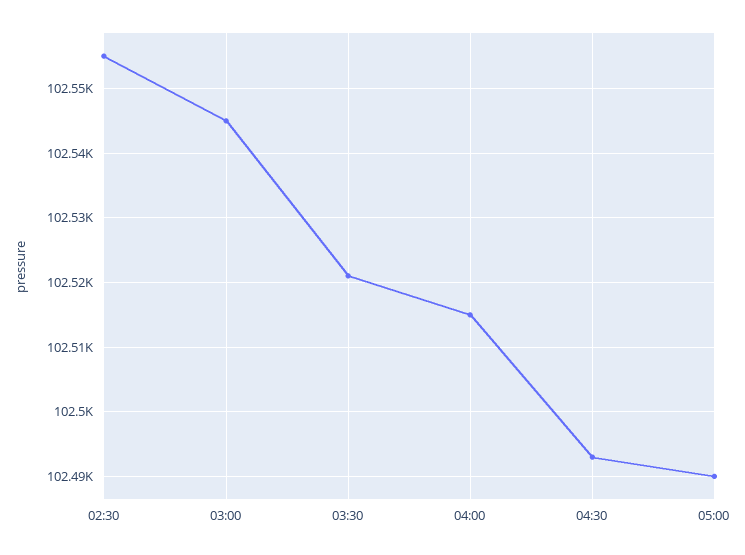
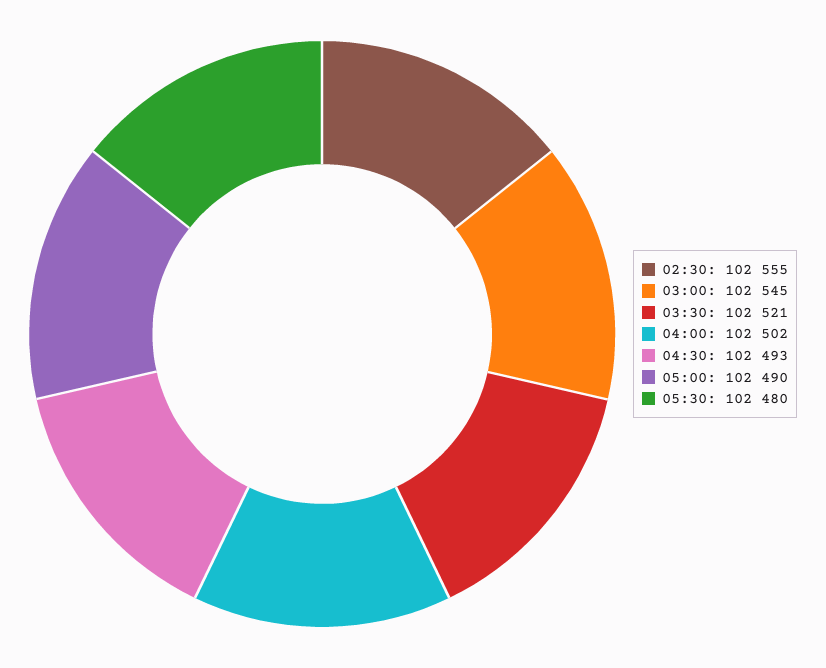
04:00: 102515 -> 102502
05:30: none -> 102480

